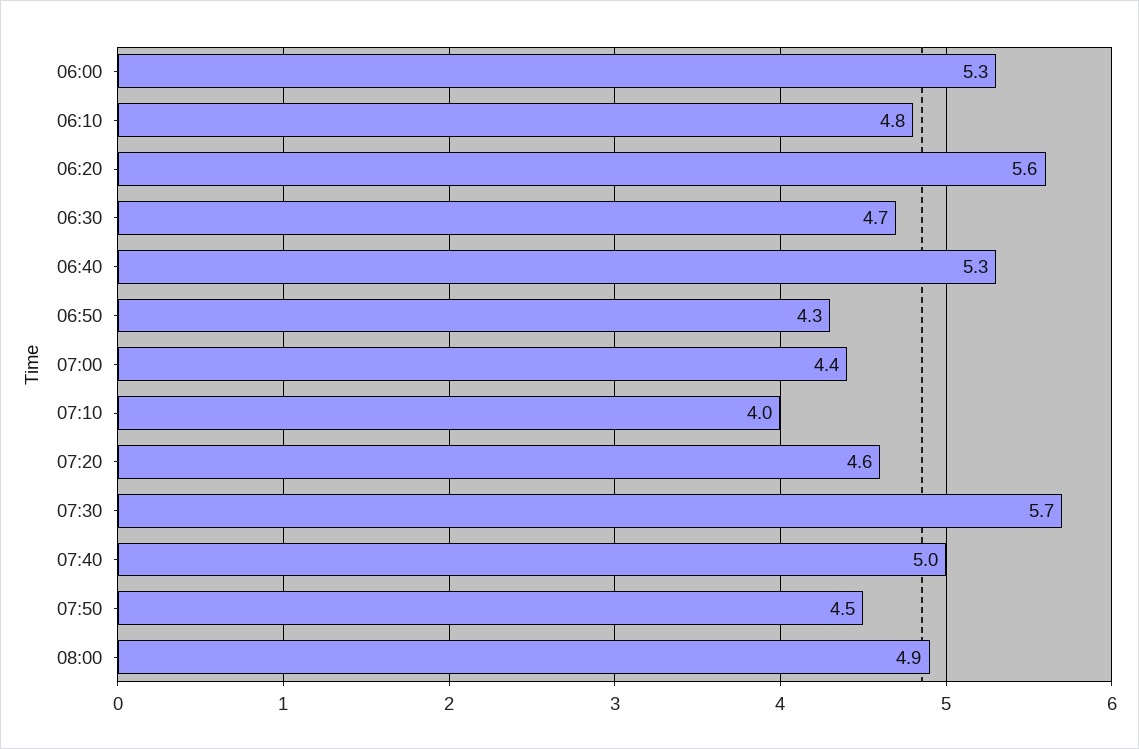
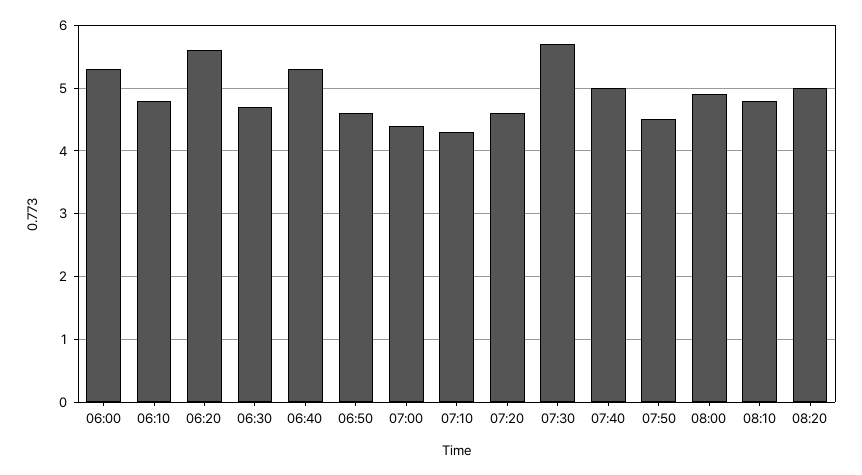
06:50: 4.3 -> 4.6
07:10: 4 -> 4.3
08:10: none -> 4.8
08:20: none -> 5

